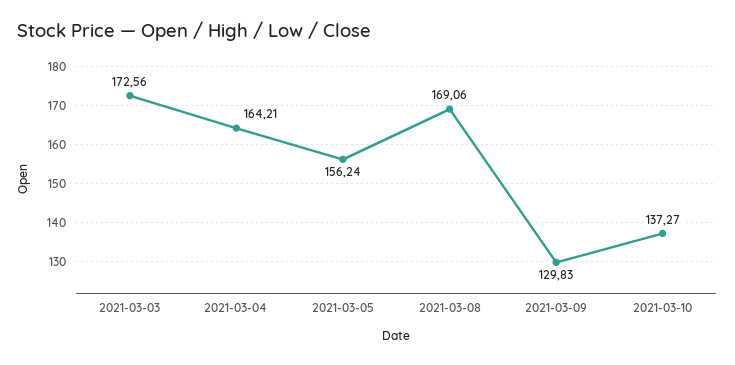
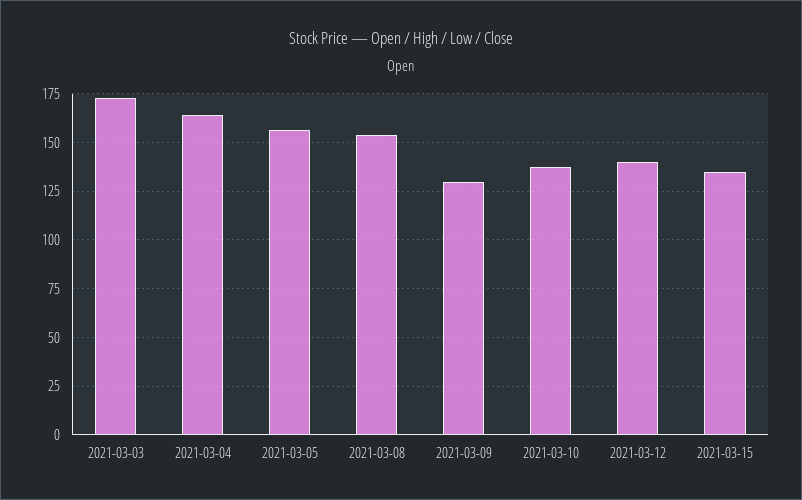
2021-03-08: 169.06 -> 155
2021-03-12: none -> 140
2021-03-15: none -> 135

